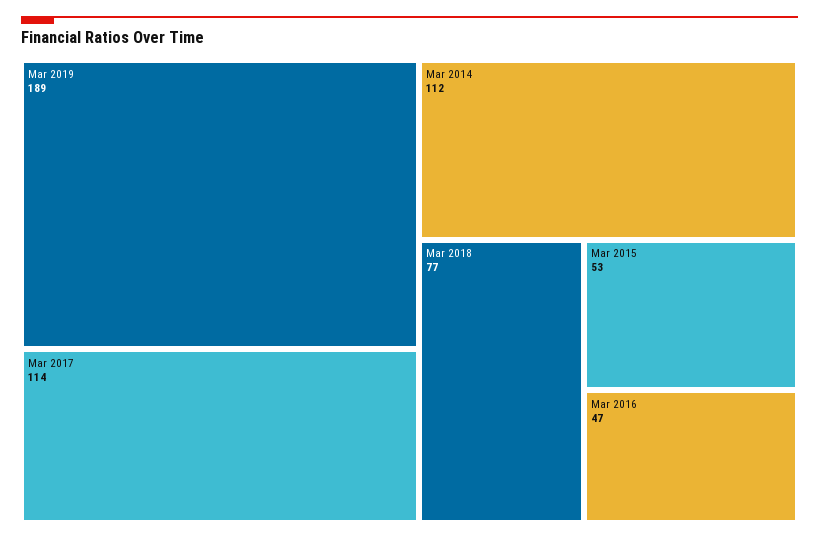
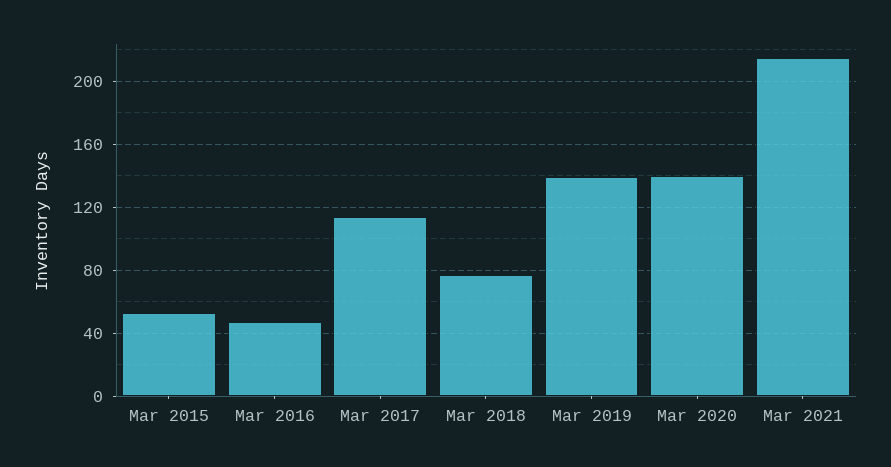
Mar 2019: 189 -> 140
Mar 2014: 112 -> none
Mar 2020: none -> 140
Mar 2021: none -> 215

